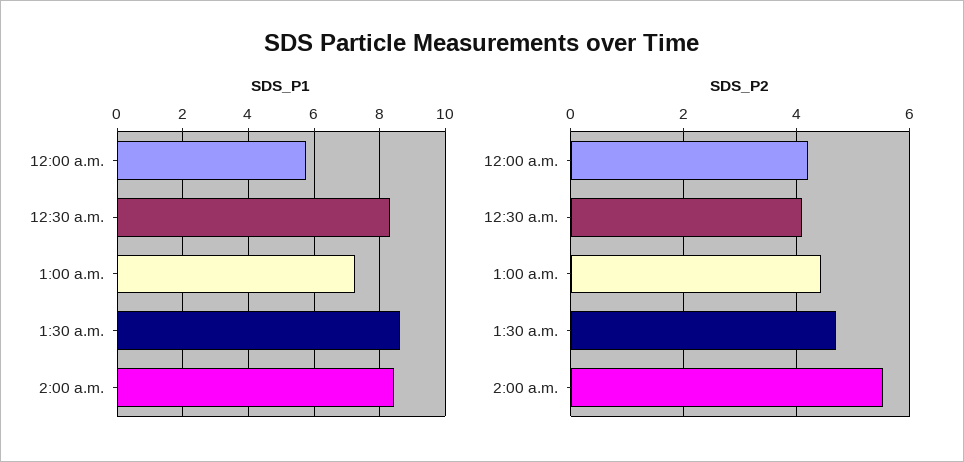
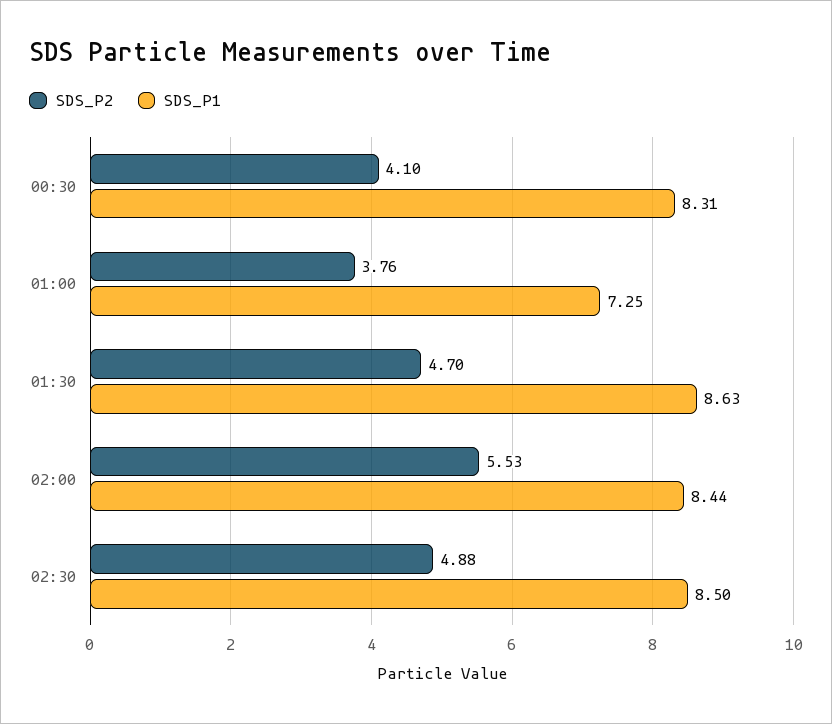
SDS_P1, 12:00 a.m.: 5.8 -> none
SDS_P2, 12:00 a.m.: 4.2 -> none
SDS_P2, 1:00 a.m.: 4.4 -> 3.76
SDS_P2, 02:30: none -> 4.88
SDS_P1, 02:30: none -> 8.5

